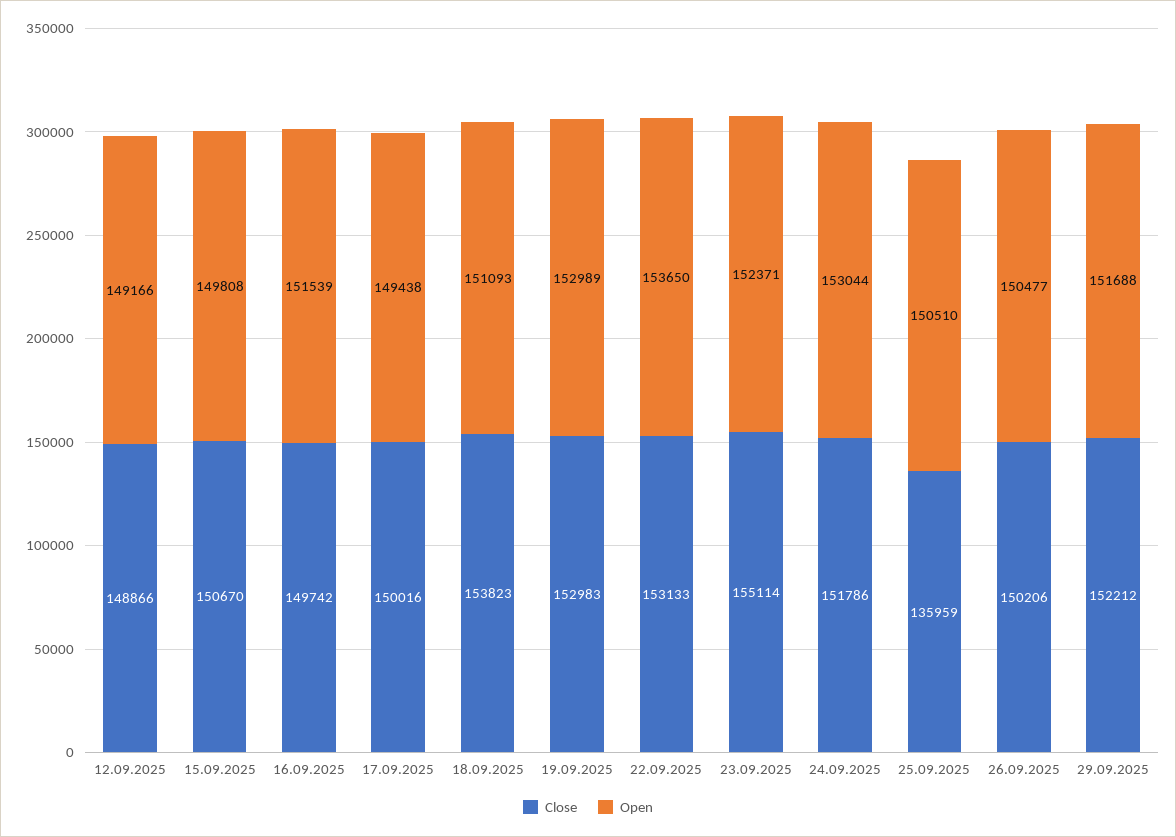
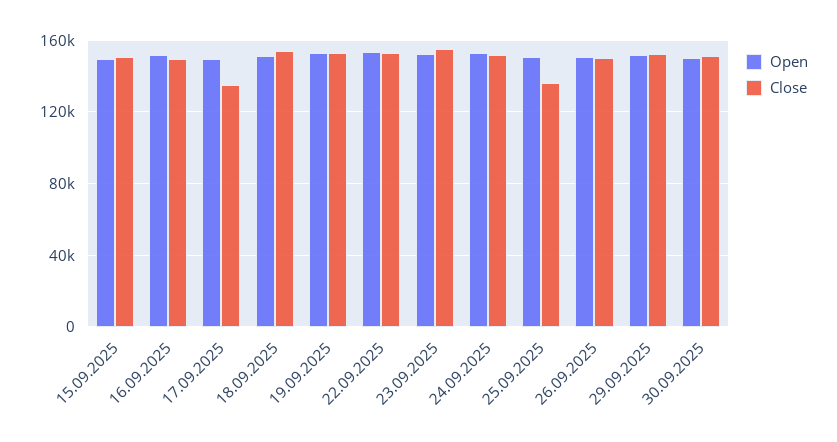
Close, 12.09.2025: 148866 -> none
Open, 12.09.2025: 149166 -> none
Close, 17.09.2025: 150016 -> 135000
Open, 30.09.2025: none -> 150000
Close, 30.09.2025: none -> 150000

